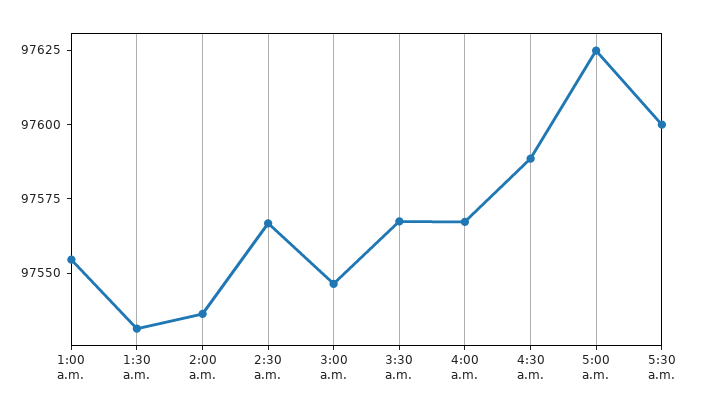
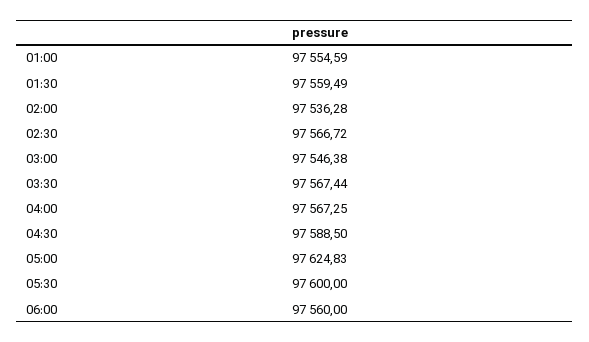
1:30 a.m.: 97530 -> 97559.49
06:00: none -> 97560

